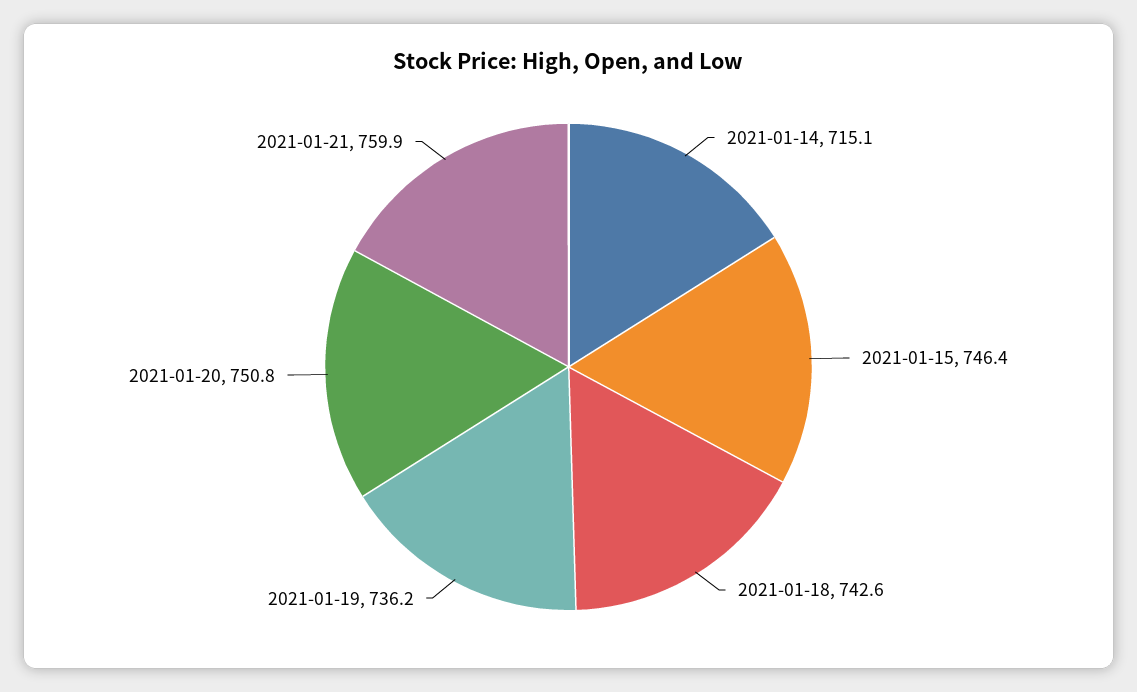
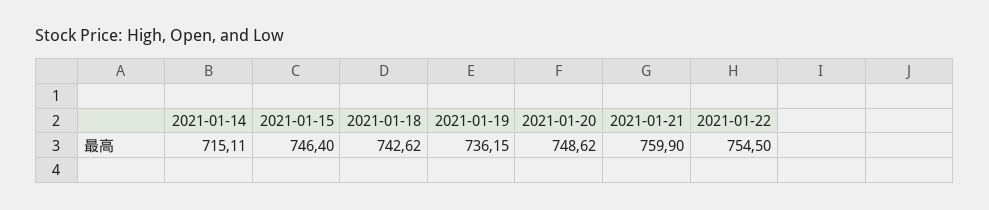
2021-01-20: 750.8 -> 748.62
2021-01-22: none -> 754.5

